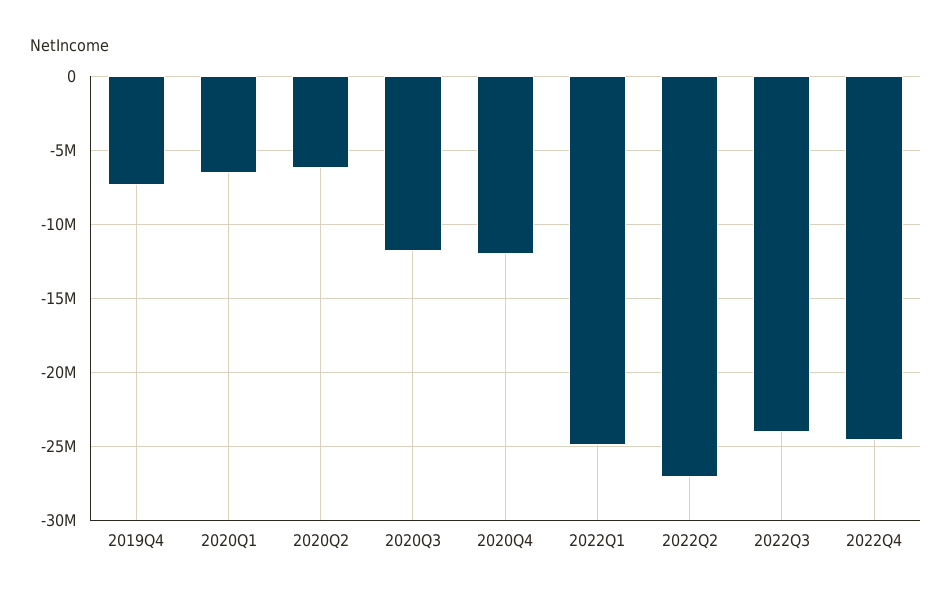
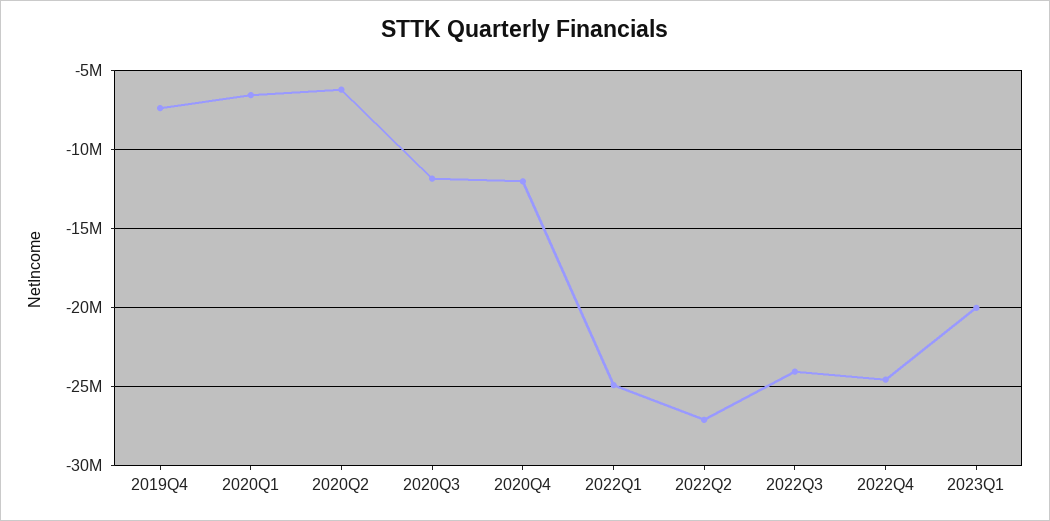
2023Q1: none -> -20000000

